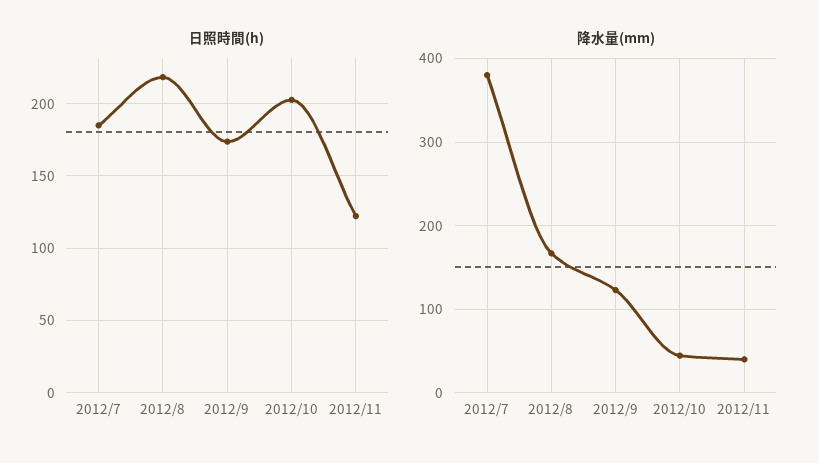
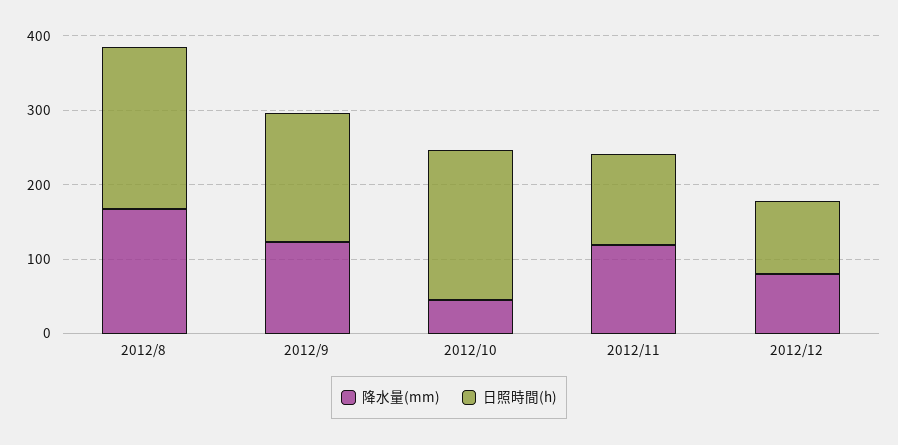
日照時間(h), 2012/7: 185 -> none
降水量(mm), 2012/7: 380 -> none
降水量(mm), 2012/11: 40 -> 120
降水量(mm), 2012/12: none -> 80
日照時間(h), 2012/12: none -> 100

